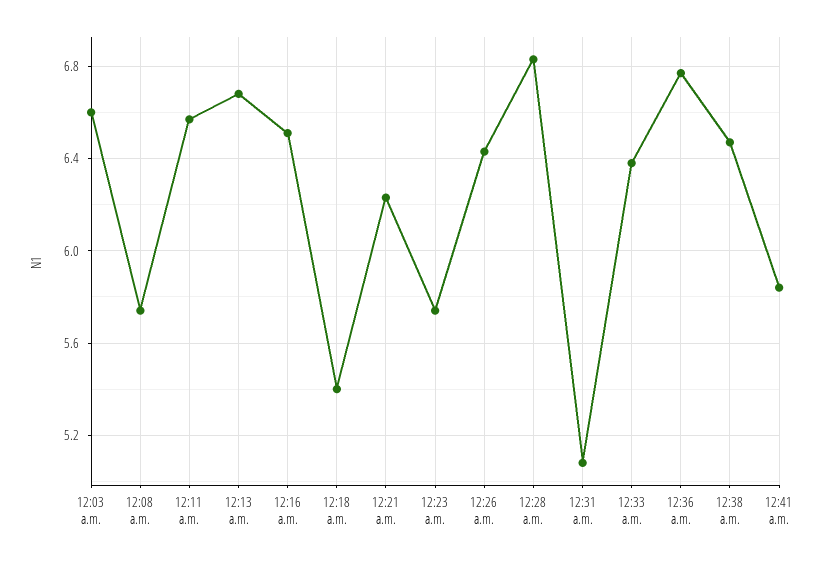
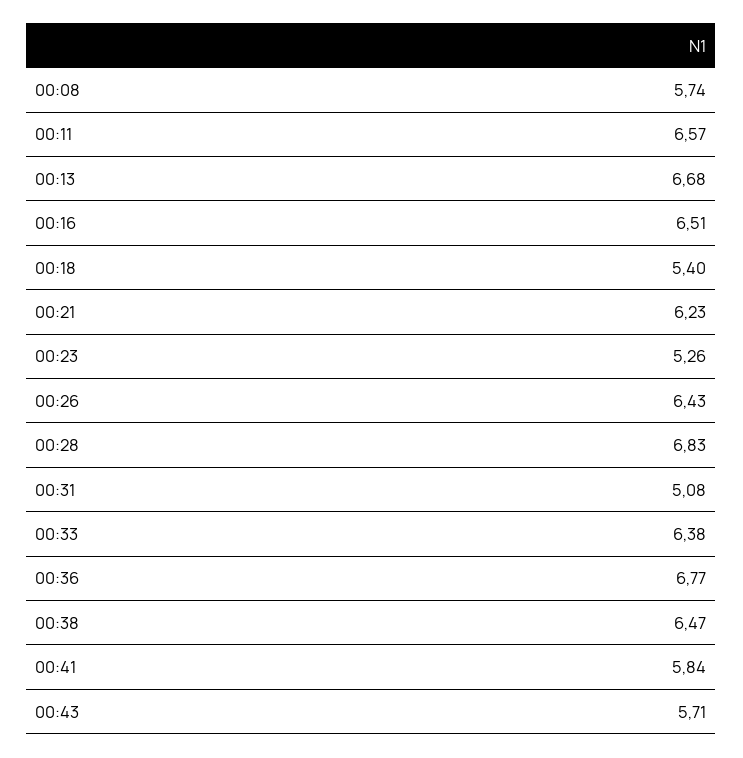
12:03 a.m.: 6.6 -> none
12:23 a.m.: 5.75 -> 5.26
00:43: none -> 5.71

